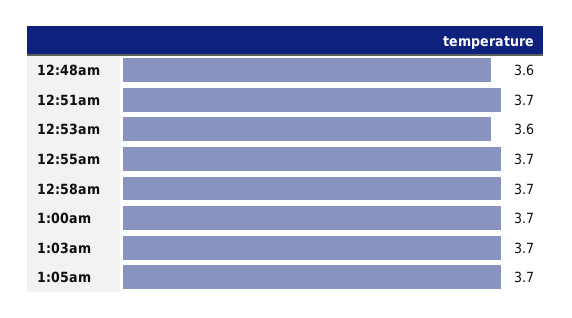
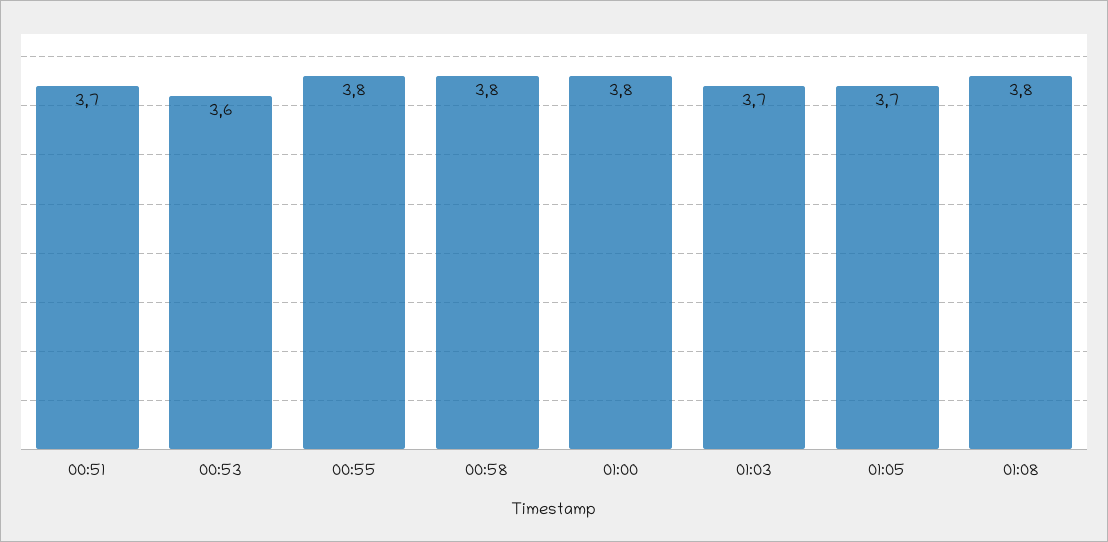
12:48am: 3.6 -> none
12:55am: 3.7 -> 3.8
12:58am: 3.7 -> 3.8
1:00am: 3.7 -> 3.8
01:08: none -> 3.8

